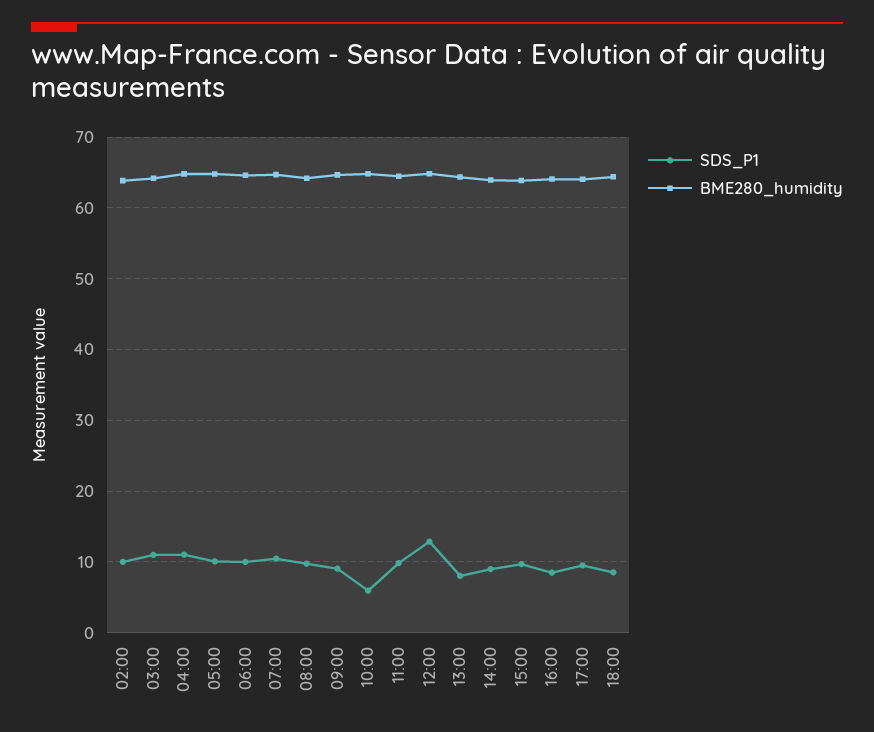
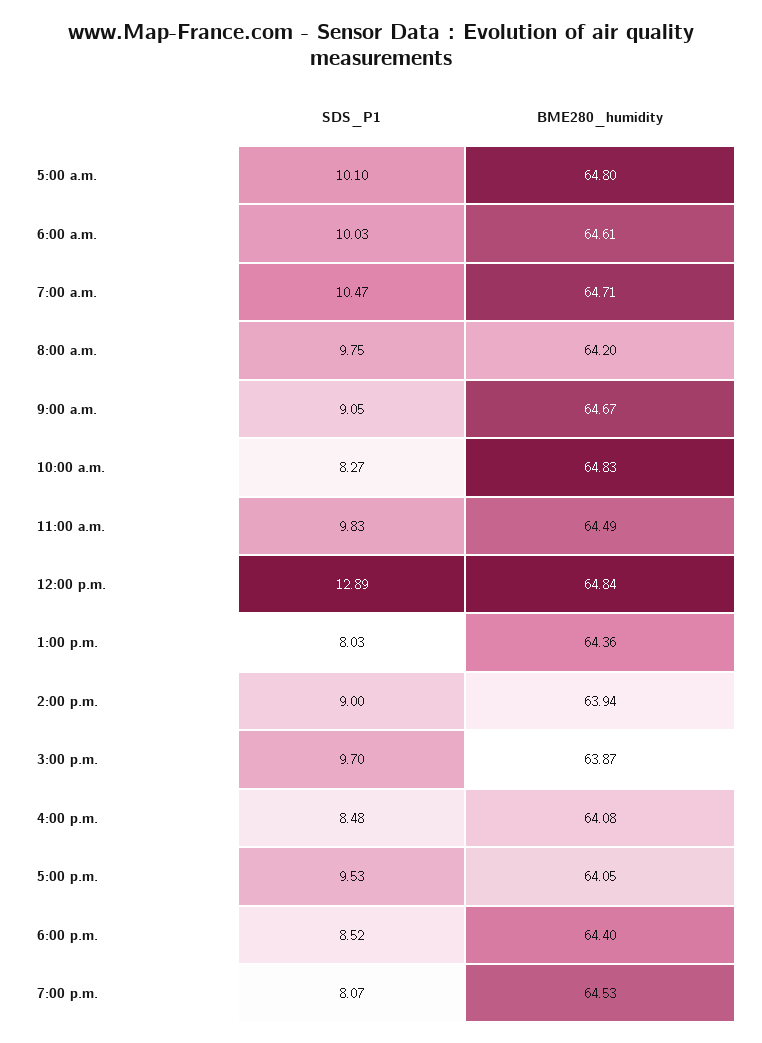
SDS_P1, 02:00: 10 -> none
BME280_humidity, 02:00: 64 -> none
SDS_P1, 03:00: 11 -> none
BME280_humidity, 03:00: 64 -> none
SDS_P1, 04:00: 11 -> none
BME280_humidity, 04:00: 65 -> none
SDS_P1, 10:00: 6 -> 8.27
SDS_P1, 7:00 p.m.: none -> 8.07
BME280_humidity, 7:00 p.m.: none -> 64.53

